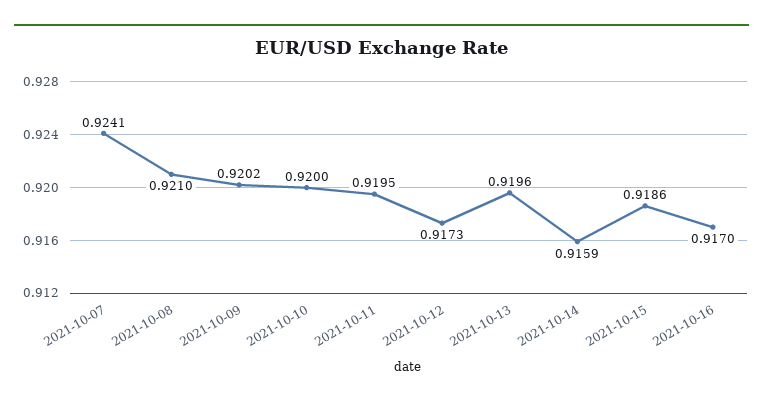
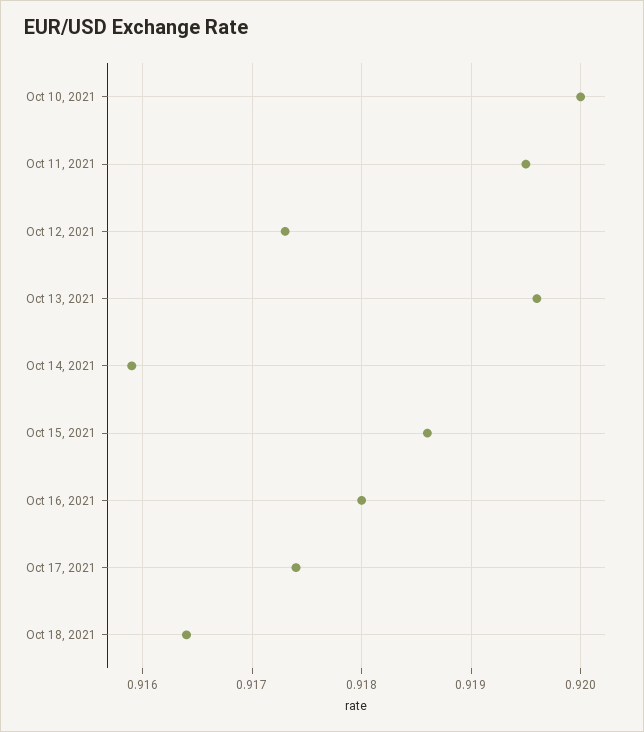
2021-10-07: 0.9241 -> none
2021-10-08: 0.921 -> none
2021-10-09: 0.9202 -> none
2021-10-16: 0.917 -> 0.918
Oct 17, 2021: none -> 0.9174
Oct 18, 2021: none -> 0.9164

